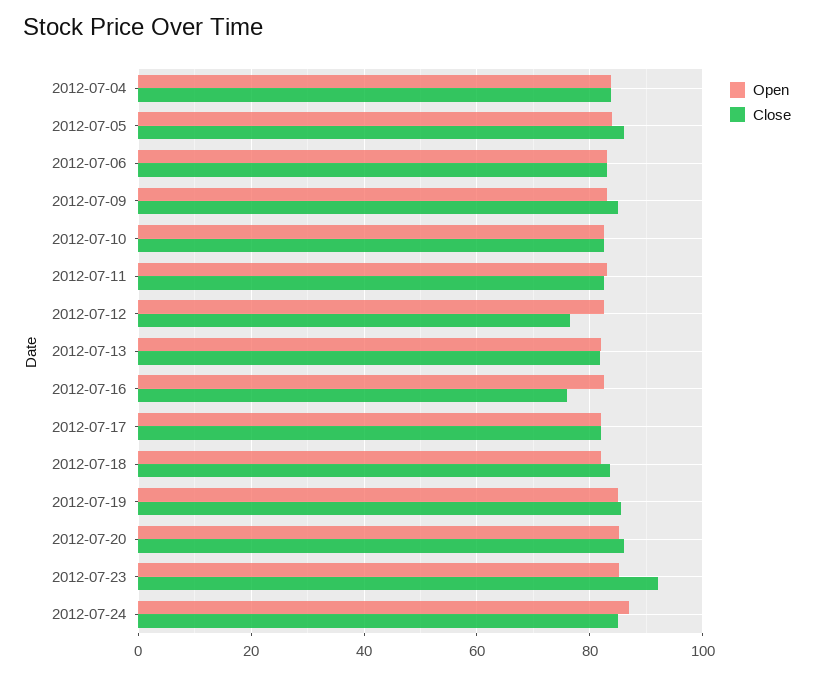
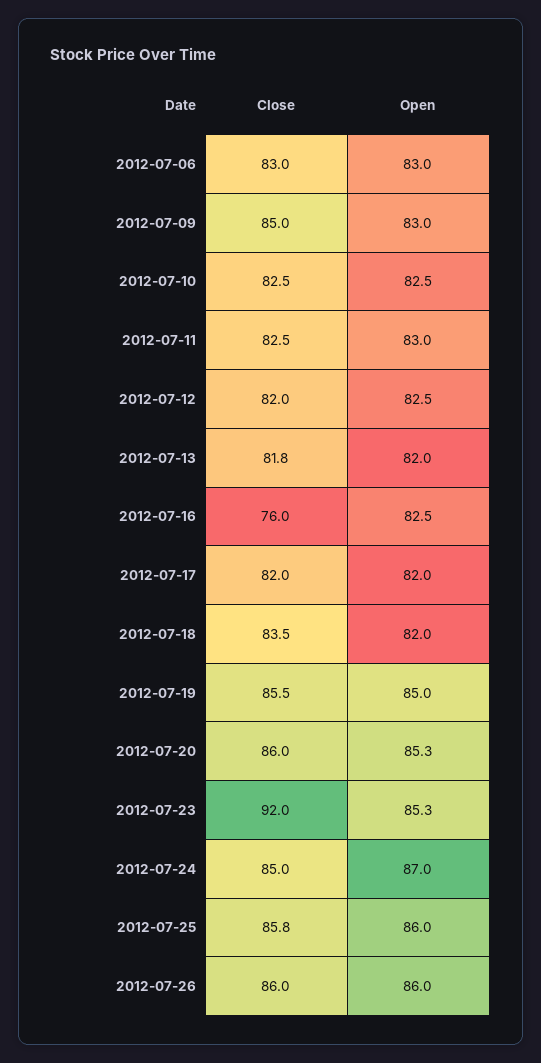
Open, 2012-07-04: 84 -> none
Close, 2012-07-04: 84 -> none
Open, 2012-07-05: 84 -> none
Close, 2012-07-05: 86 -> none
Close, 2012-07-12: 76 -> 82
Close, 2012-07-25: none -> 85.8
Open, 2012-07-25: none -> 86
Close, 2012-07-26: none -> 86
Open, 2012-07-26: none -> 86

